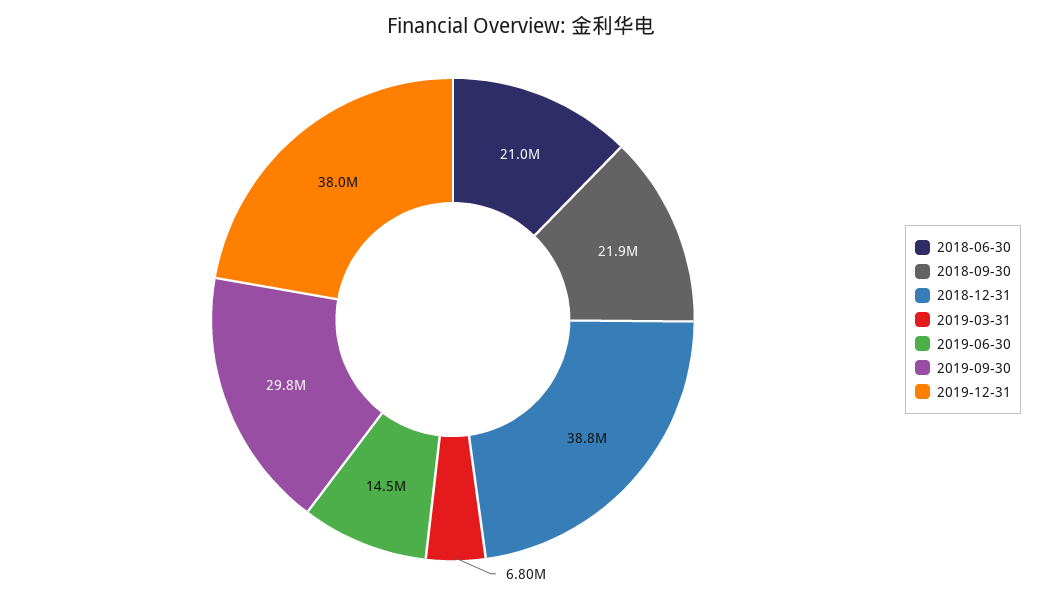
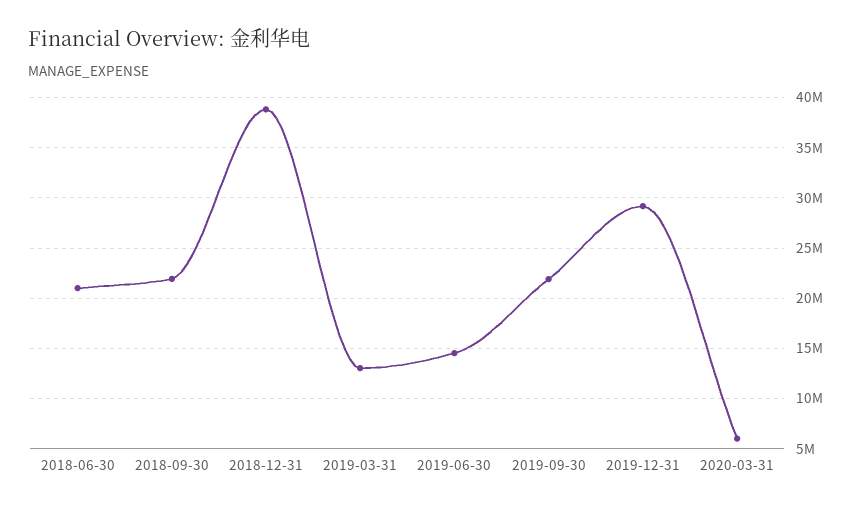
2019-03-31: 6800000 -> 13000000
2019-09-30: 29800000 -> 22000000
2019-12-31: 38000000 -> 29000000
2020-03-31: none -> 6000000

